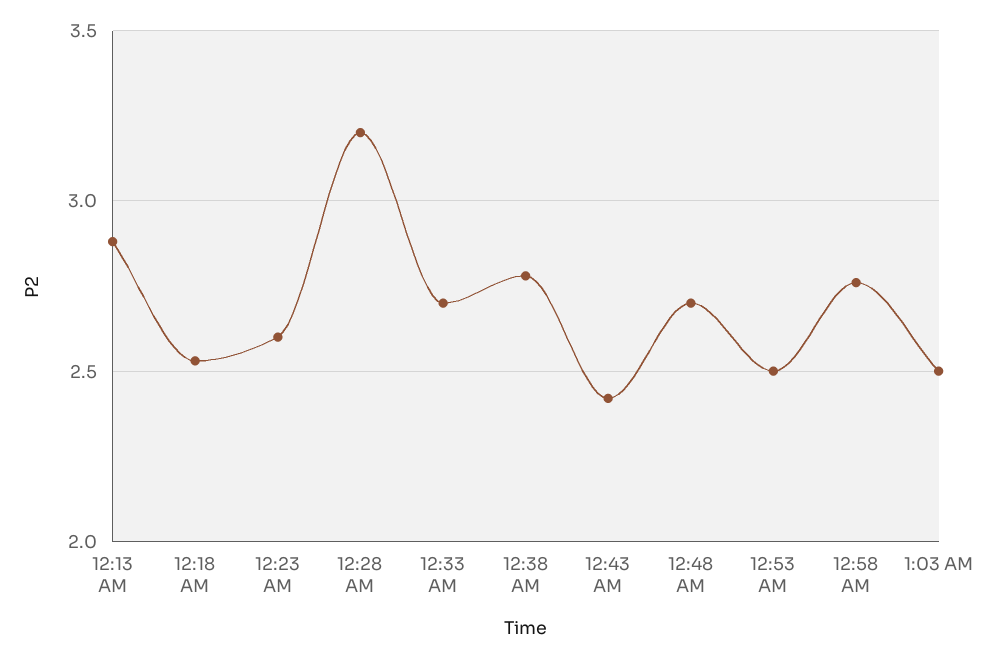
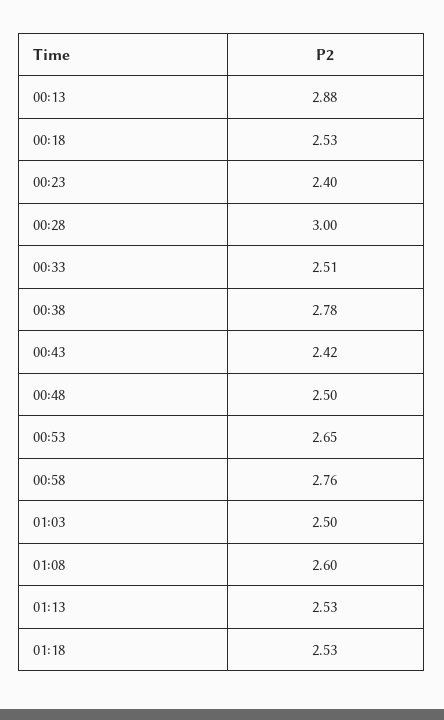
12:23 AM: 2.6 -> 2.4
12:28 AM: 3.2 -> 3
12:33 AM: 2.7 -> 2.51
12:48 AM: 2.7 -> 2.5
12:53 AM: 2.5 -> 2.65
01:08: none -> 2.6
01:13: none -> 2.53
01:18: none -> 2.53

